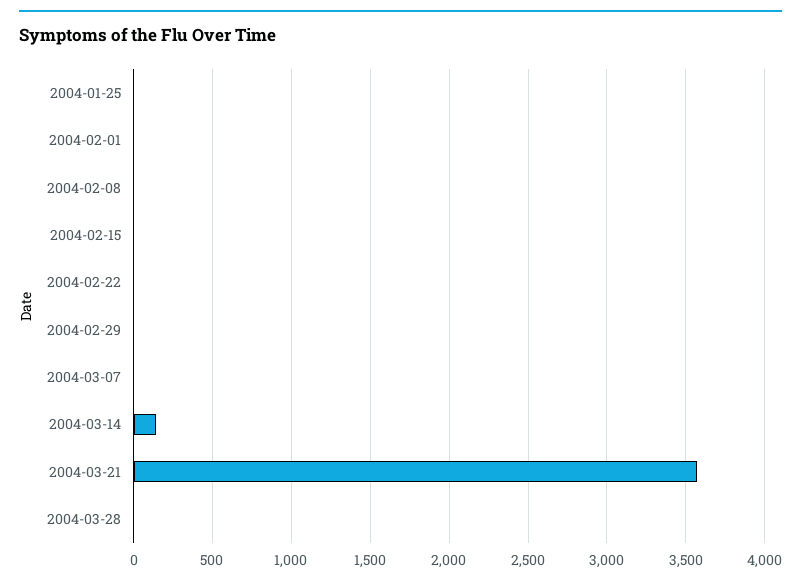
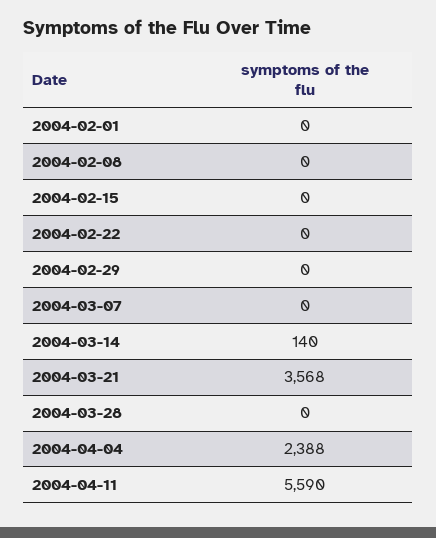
2004-01-25: 0 -> none
2004-04-04: none -> 2388
2004-04-11: none -> 5590

